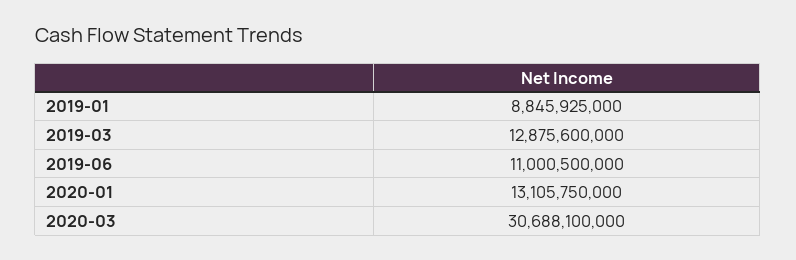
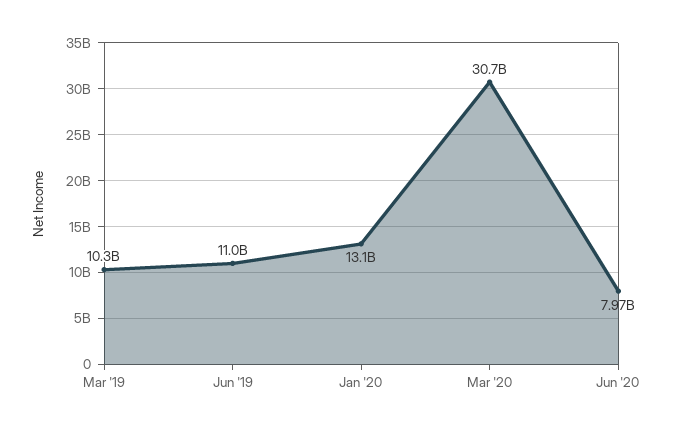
2019-01: 8845925000 -> none
2019-03: 12875600000 -> 10300000000
Jun '20: none -> 7970000000

